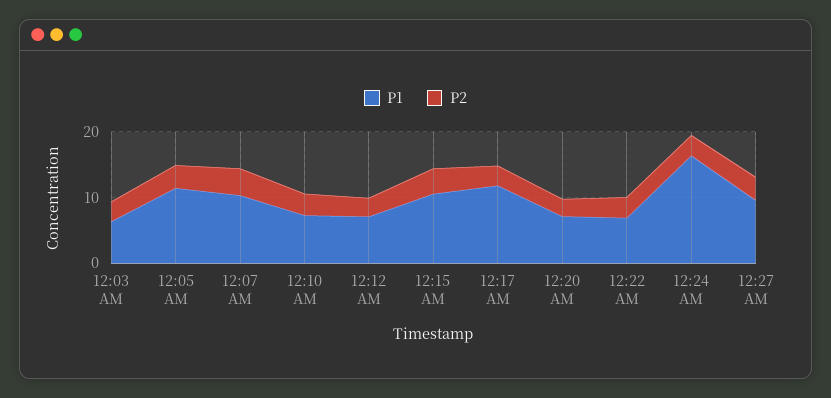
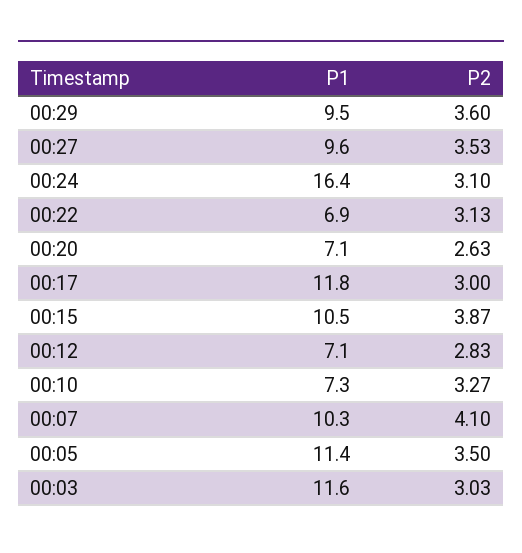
P1, 12:03 AM: 6 -> 11.6
P1, 00:29: none -> 9.5
P2, 00:29: none -> 3.6

